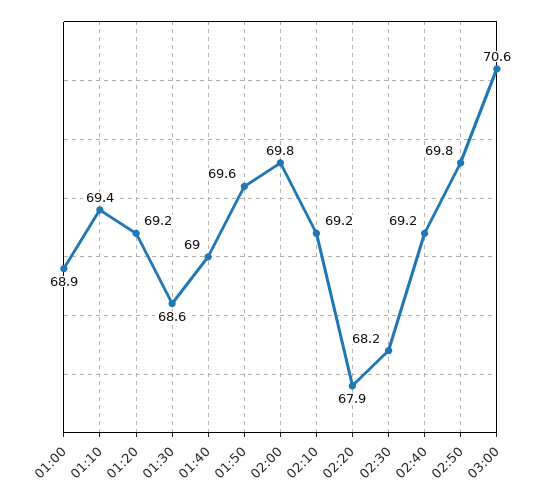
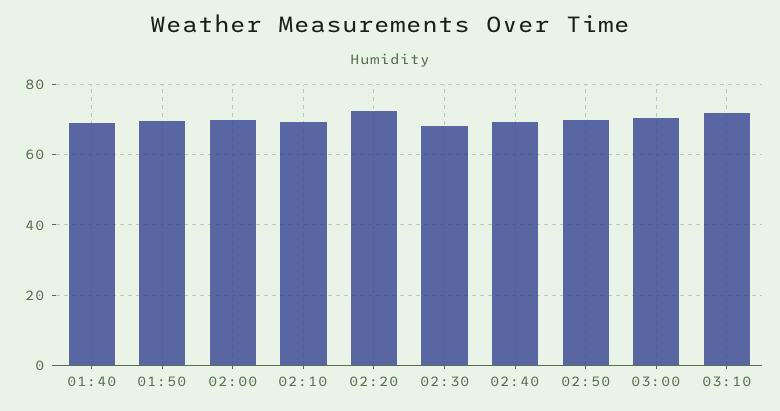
01:00: 68.9 -> none
01:10: 69.4 -> none
01:20: 69.2 -> none
01:30: 68.6 -> none
02:20: 67.9 -> 72
03:10: none -> 72

